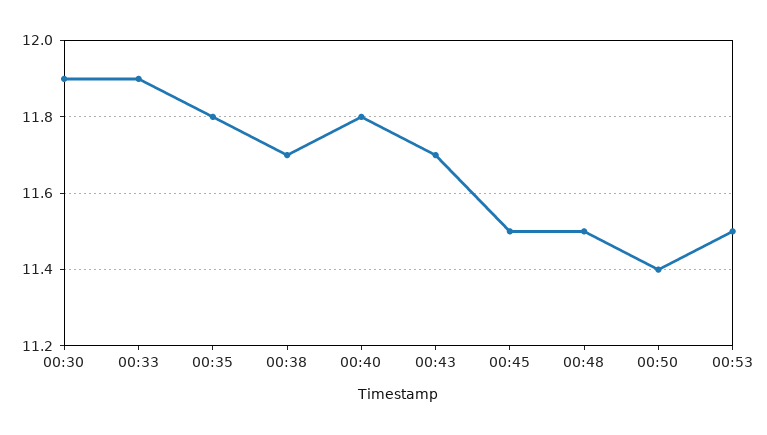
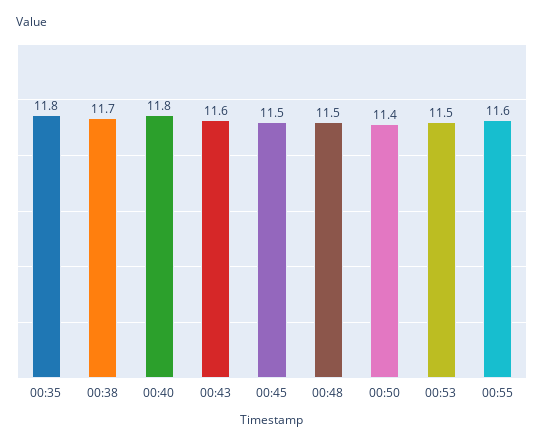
00:30: 11.9 -> none
00:33: 11.9 -> none
00:43: 11.7 -> 11.6
00:55: none -> 11.6

